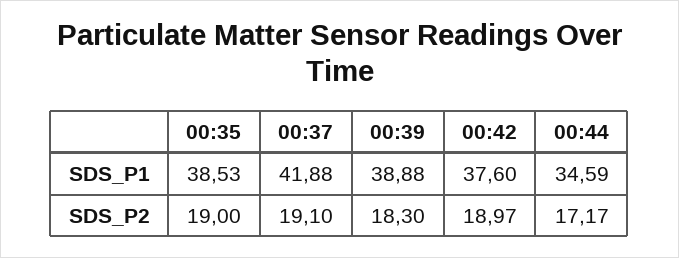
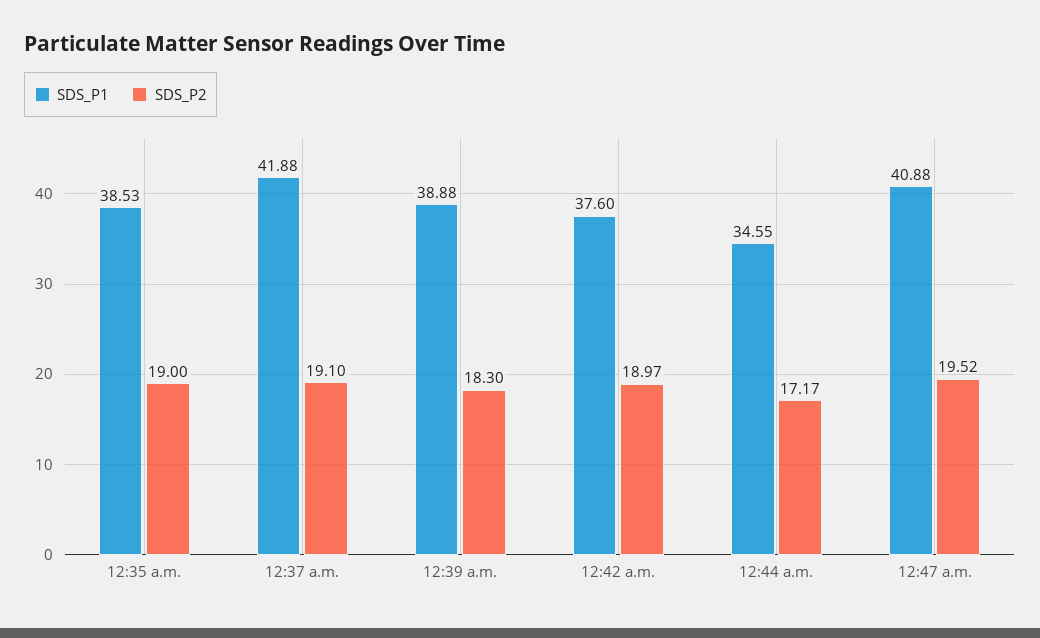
SDS_P1, 00:44: 34.59 -> 34.55
SDS_P1, 12:47 a.m.: none -> 40.88
SDS_P2, 12:47 a.m.: none -> 19.52

